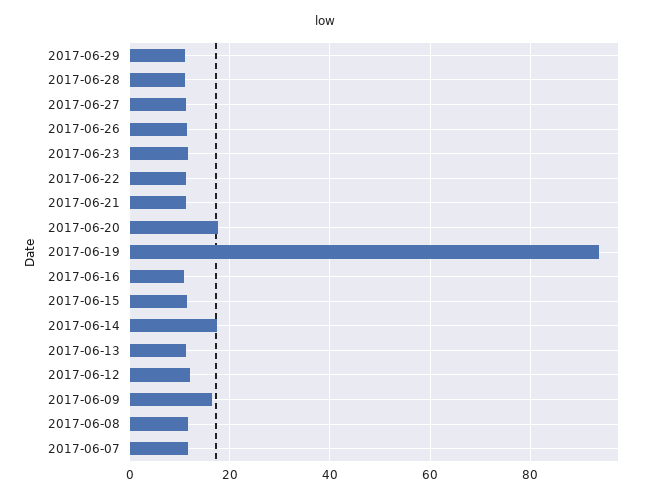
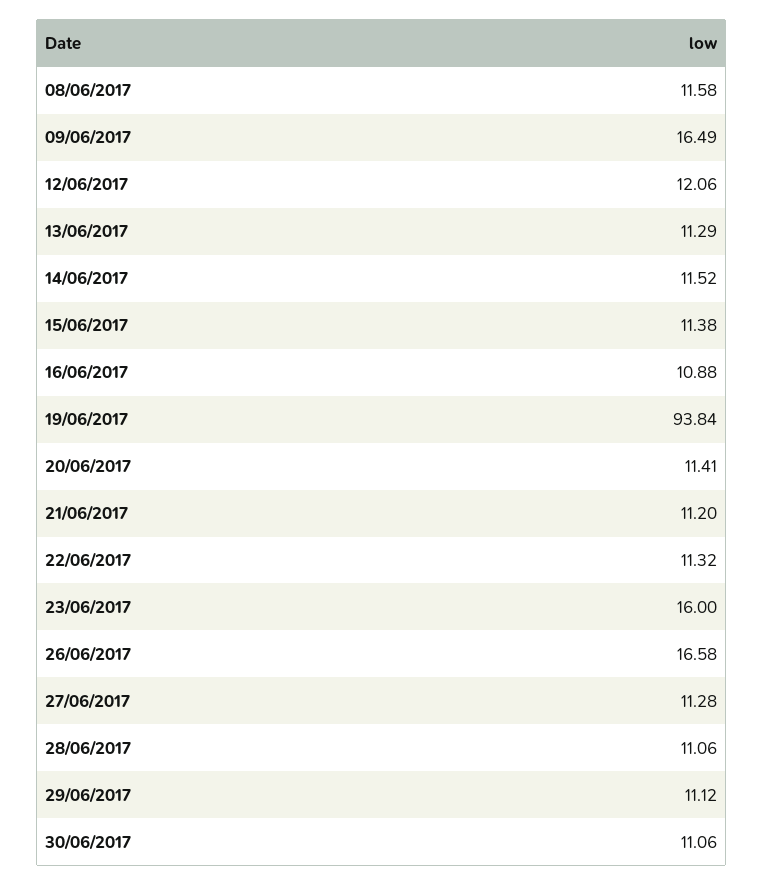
2017-06-26: 12 -> 16.58
2017-06-23: 12 -> 16
2017-06-20: 18 -> 11.41
2017-06-14: 18 -> 11.52
2017-06-07: 12 -> none
30/06/2017: none -> 11.06

